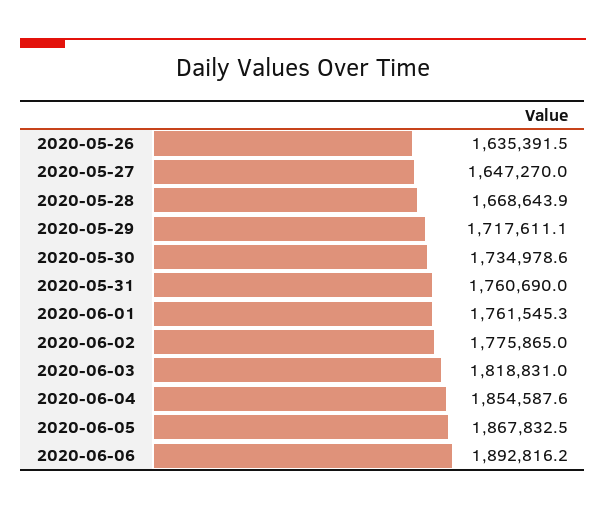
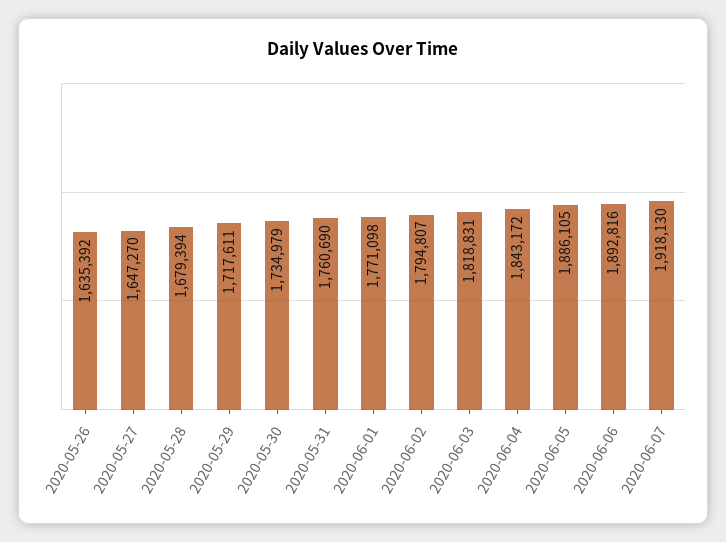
2020-05-28: 1668643.9 -> 1679394
2020-06-01: 1761545.3 -> 1771098
2020-06-02: 1775865 -> 1794807
2020-06-04: 1854587.6 -> 1843172
2020-06-05: 1867832.5 -> 1886105
2020-06-07: none -> 1918130

